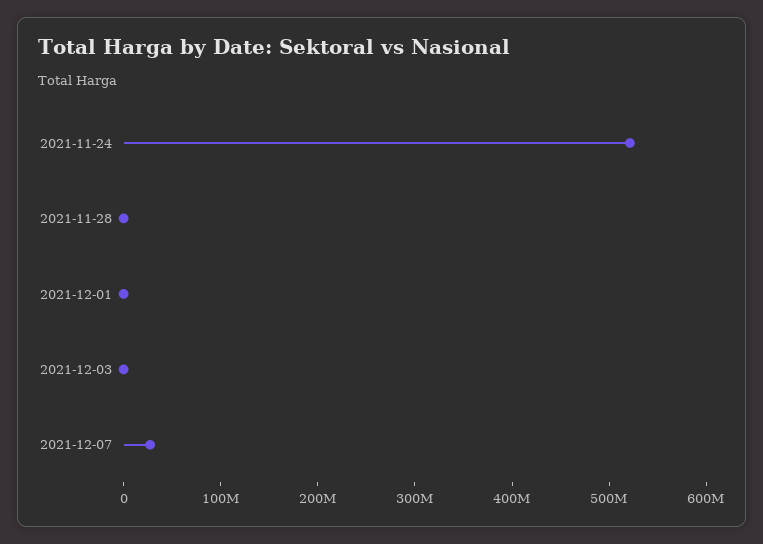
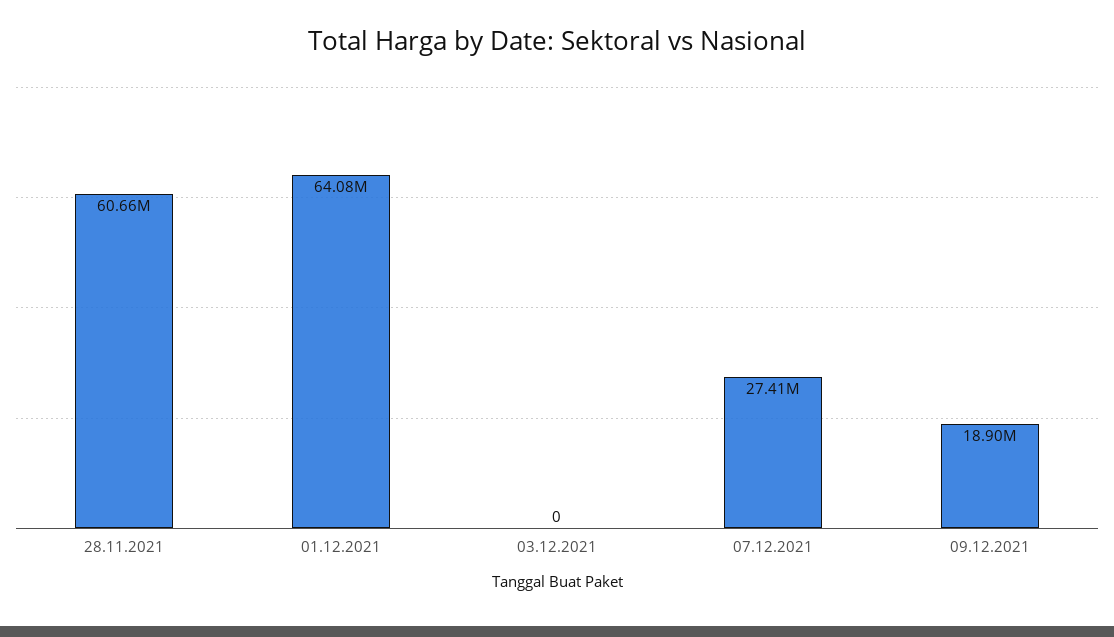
2021-11-24: 520000000 -> none
2021-11-28: 0 -> 60660000
2021-12-01: 0 -> 64080000
09.12.2021: none -> 18900000

